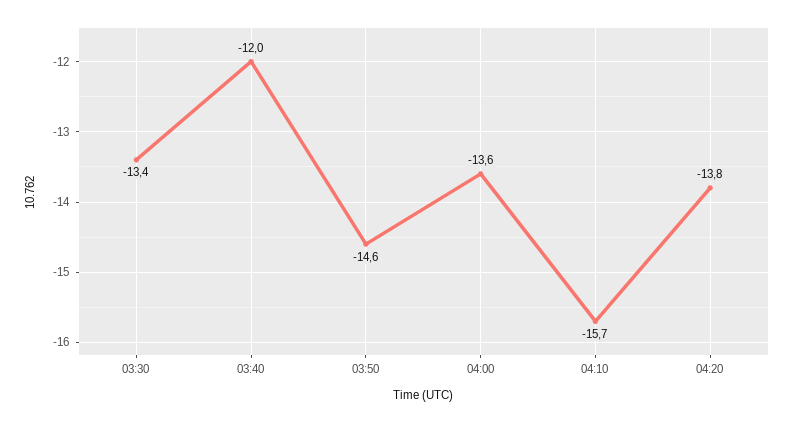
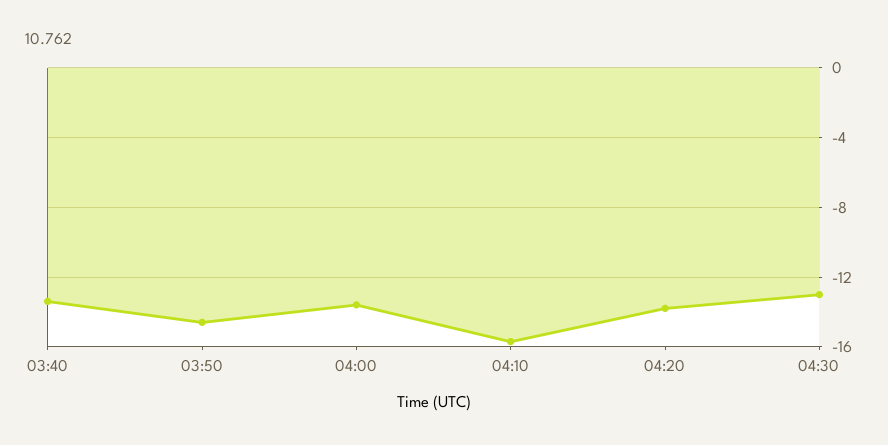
03:30: -13.4 -> none
03:40: -12 -> -13.5
04:30: none -> -13

